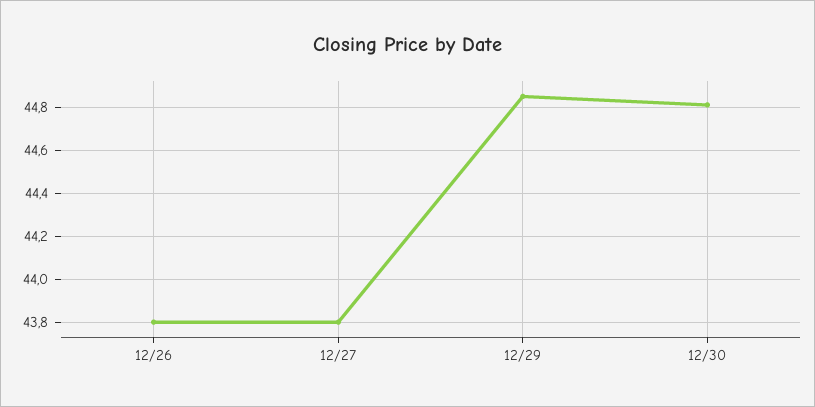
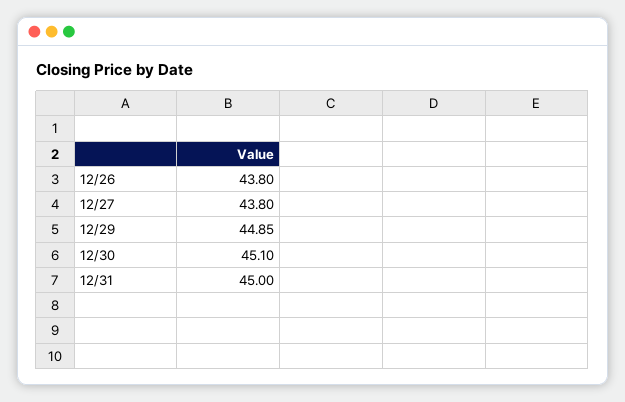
12/30: 44.8 -> 45.1
12/31: none -> 45

